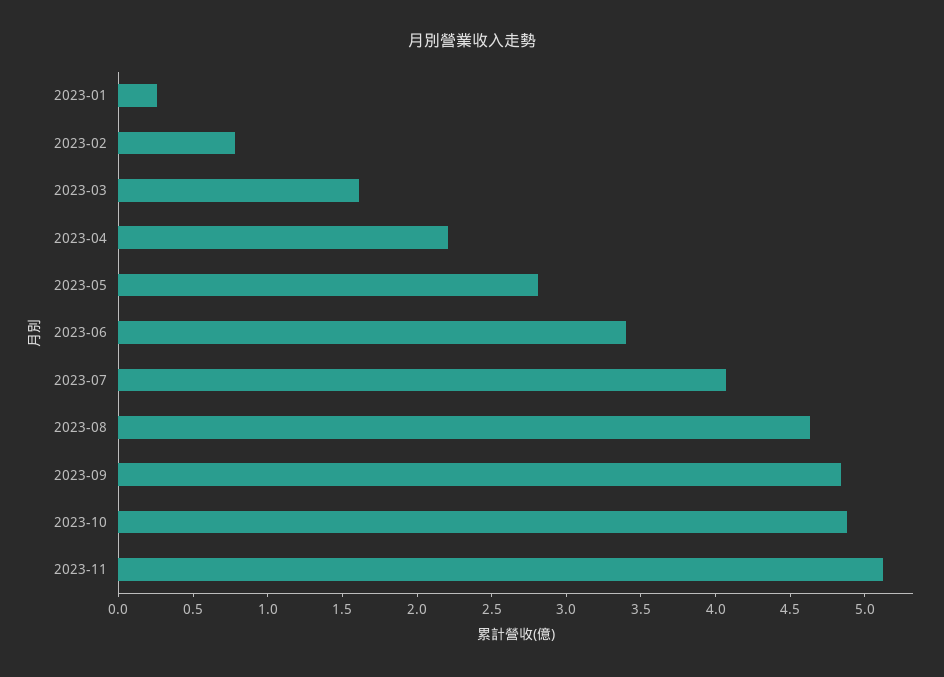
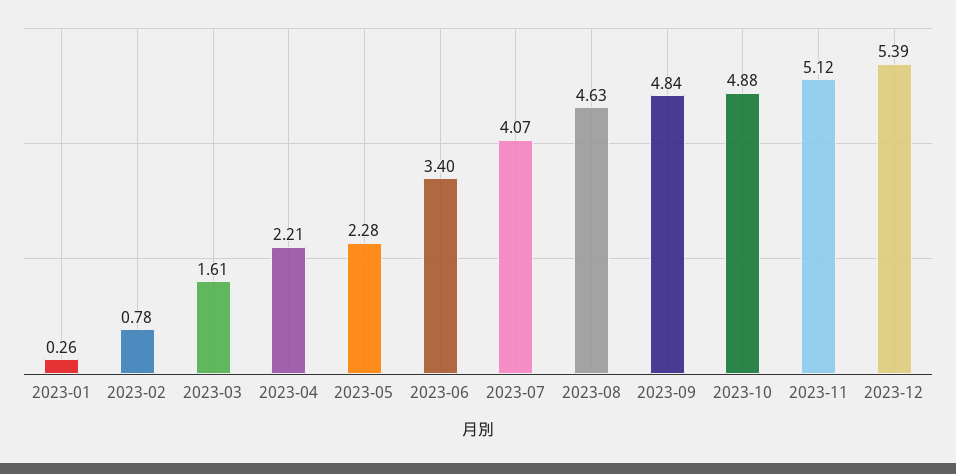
2023-05: 2.8 -> 2.28
2023-12: none -> 5.39

